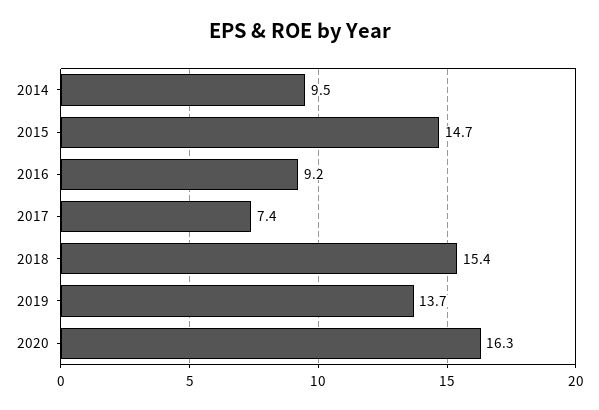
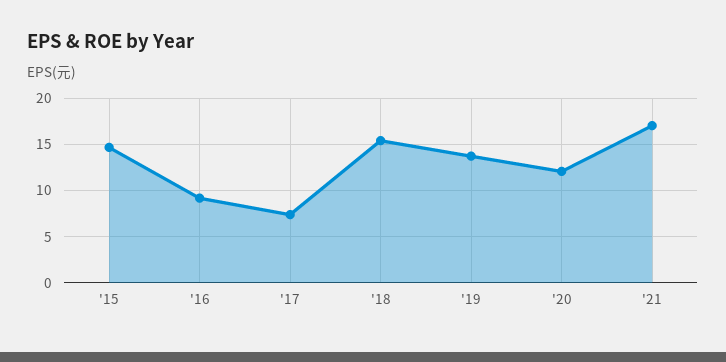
2014: 9.5 -> none
2020: 16.3 -> 12
'21: none -> 17

